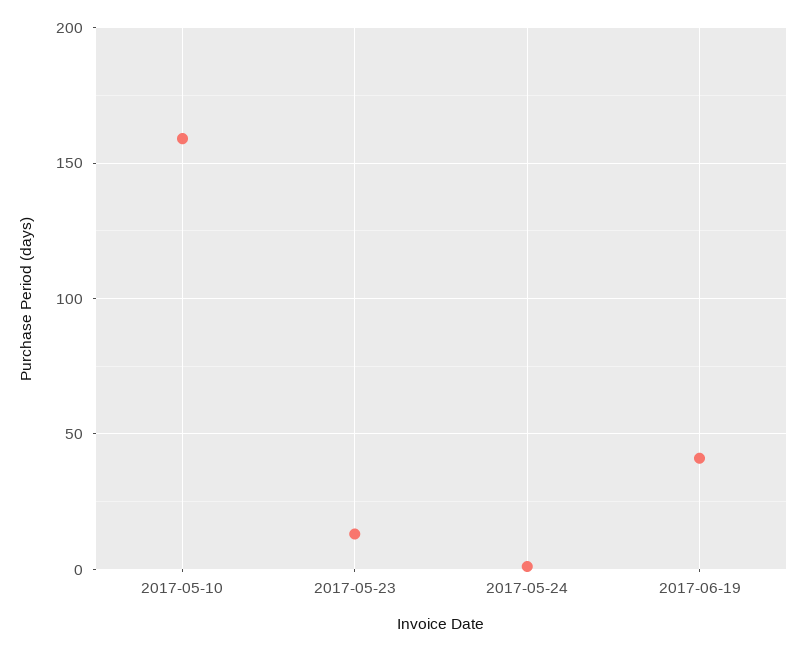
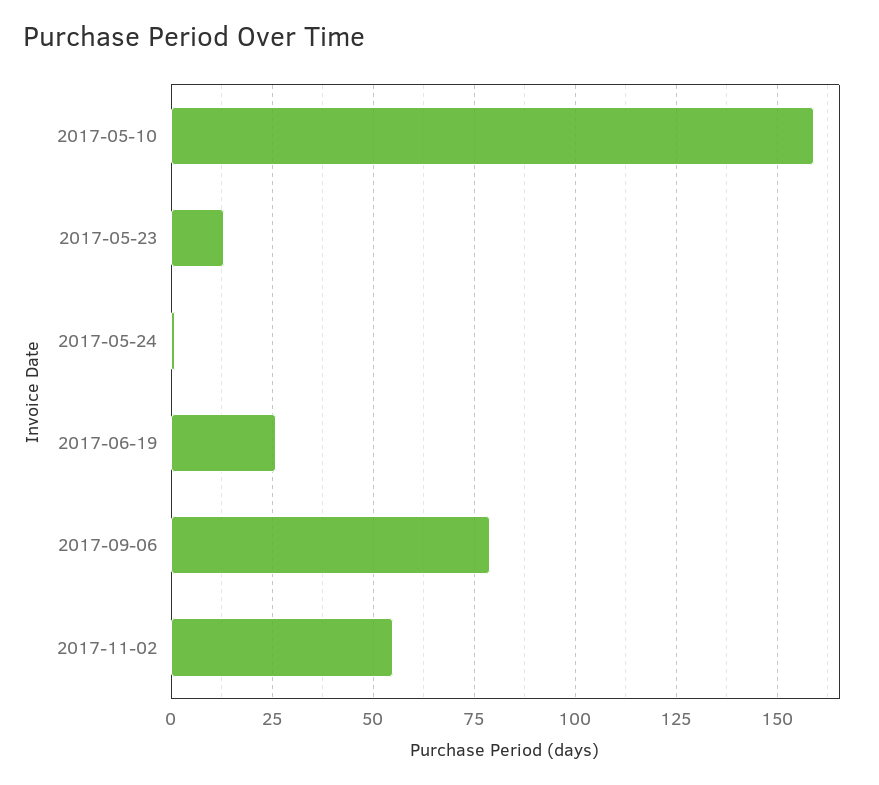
2017-06-19: 40 -> 25
2017-09-06: none -> 80
2017-11-02: none -> 55

